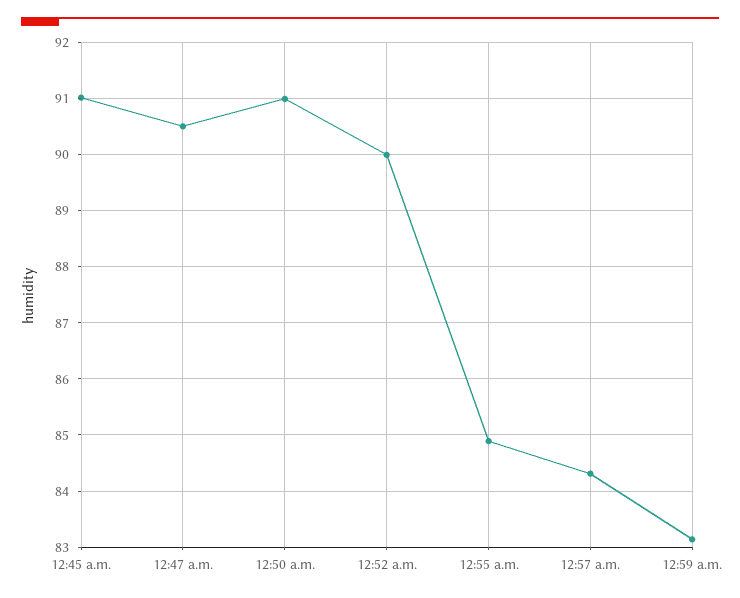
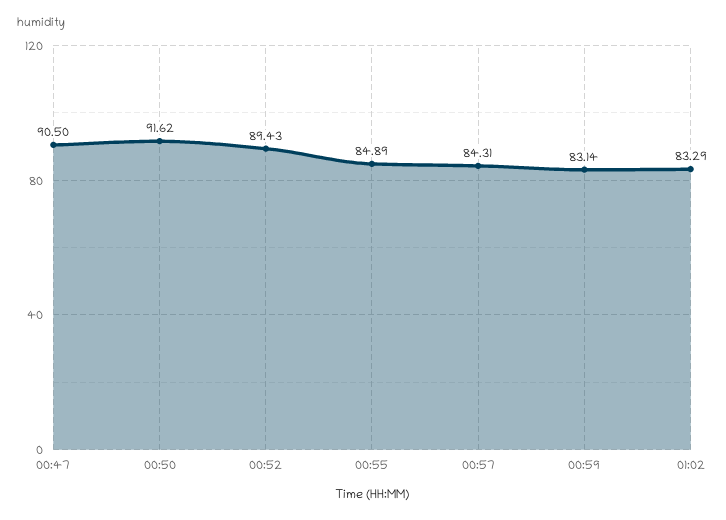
12:45 a.m.: 91 -> none
12:50 a.m.: 91 -> 91.62
12:52 a.m.: 90 -> 89.43
01:02: none -> 83.29

